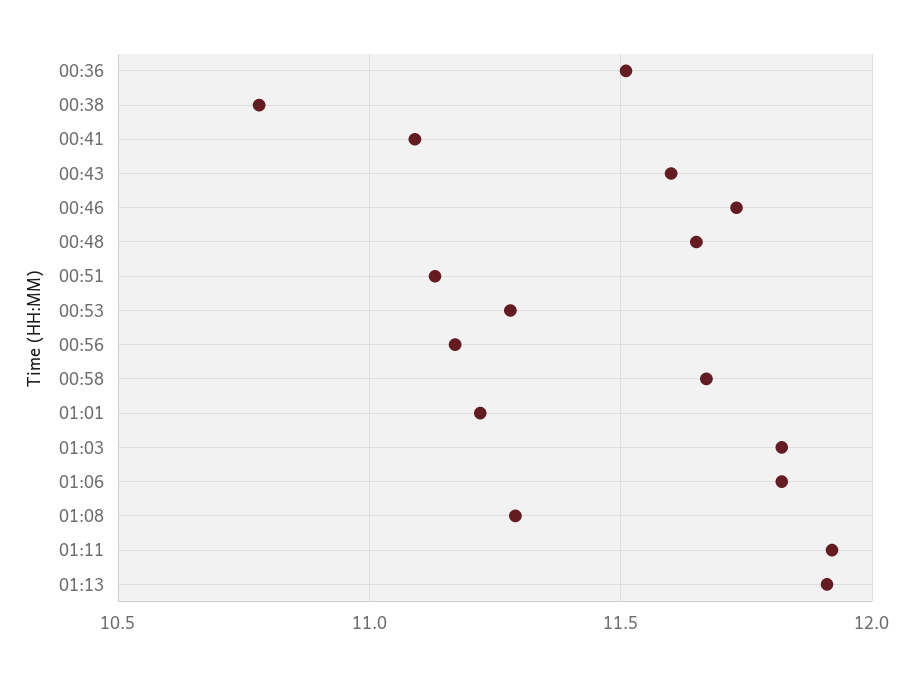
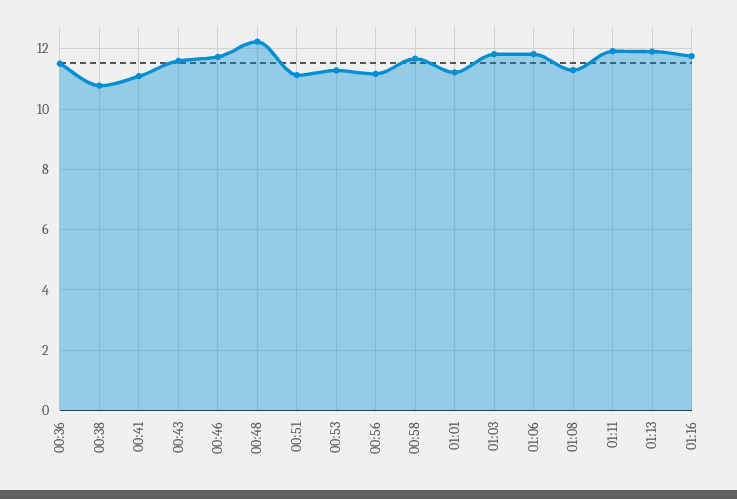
00:48: 11.65 -> 12.2
01:16: none -> 11.8

